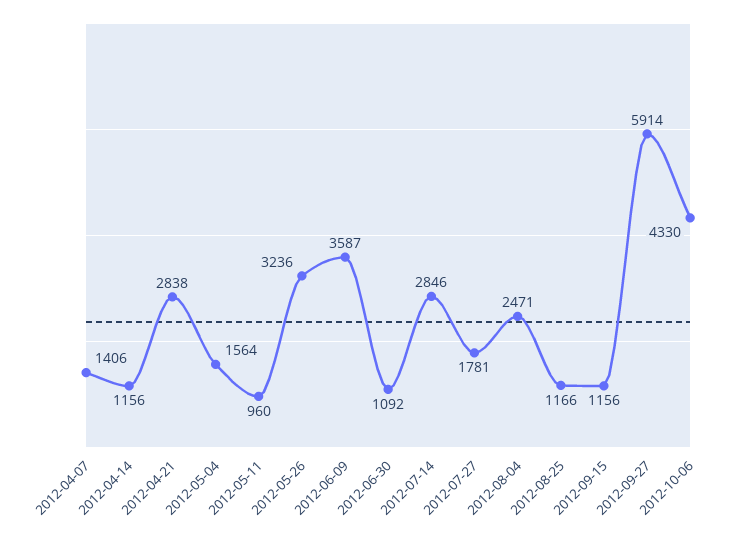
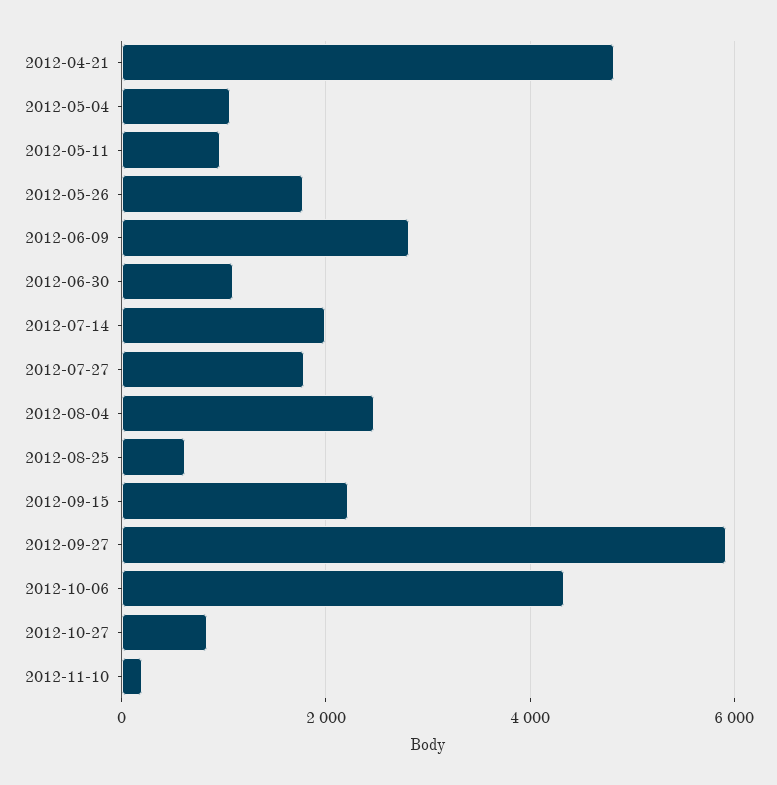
2012-04-07: 1406 -> none
2012-04-14: 1156 -> none
2012-04-21: 2838 -> 4800
2012-05-04: 1564 -> 1000
2012-05-26: 3236 -> 1800
2012-06-09: 3587 -> 2800
2012-07-14: 2846 -> 2000
2012-08-25: 1166 -> 600
2012-09-15: 1156 -> 2200
2012-10-27: none -> 800
2012-11-10: none -> 200

